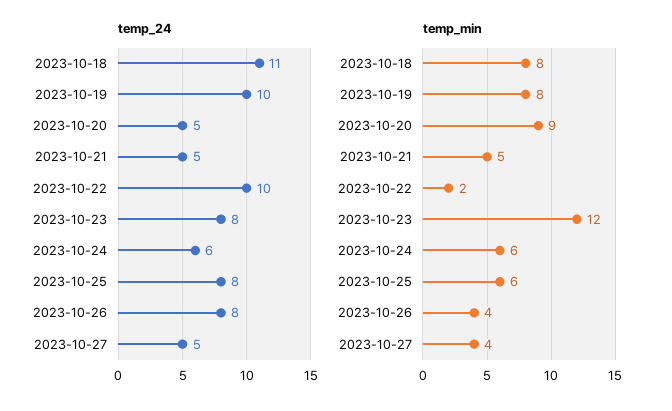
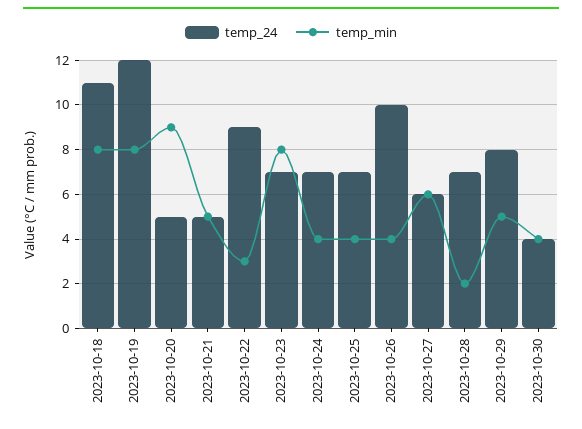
temp_24, 2023-10-19: 10 -> 12
temp_24, 2023-10-22: 10 -> 9
temp_24, 2023-10-23: 8 -> 7
temp_24, 2023-10-24: 6 -> 7
temp_24, 2023-10-25: 8 -> 7
temp_24, 2023-10-26: 8 -> 10
temp_24, 2023-10-27: 5 -> 6
temp_min, 2023-10-22: 2 -> 3
temp_min, 2023-10-23: 12 -> 8
temp_min, 2023-10-24: 6 -> 4
temp_min, 2023-10-25: 6 -> 4
temp_min, 2023-10-27: 4 -> 6
temp_24, 2023-10-28: none -> 7
temp_min, 2023-10-28: none -> 2
temp_24, 2023-10-29: none -> 8
temp_min, 2023-10-29: none -> 5
temp_24, 2023-10-30: none -> 4
temp_min, 2023-10-30: none -> 4

